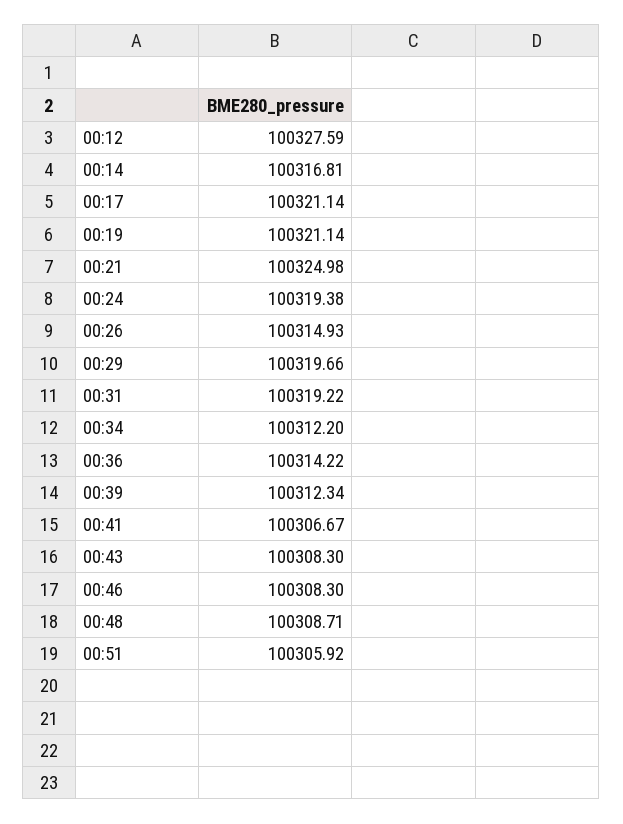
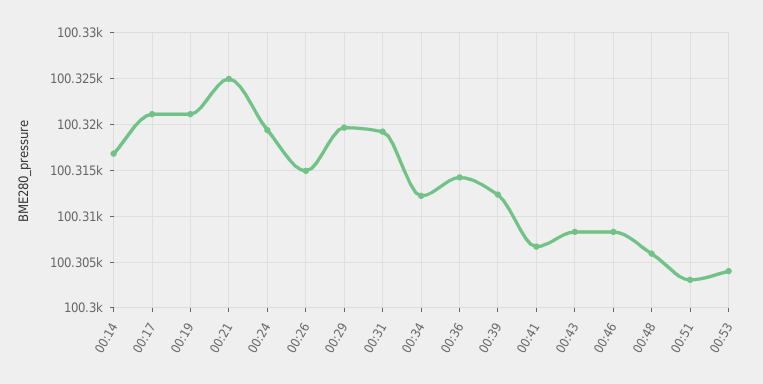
00:12: 100327.59 -> none
00:48: 100308.71 -> 100306
00:51: 100305.92 -> 100303
00:53: none -> 100304

